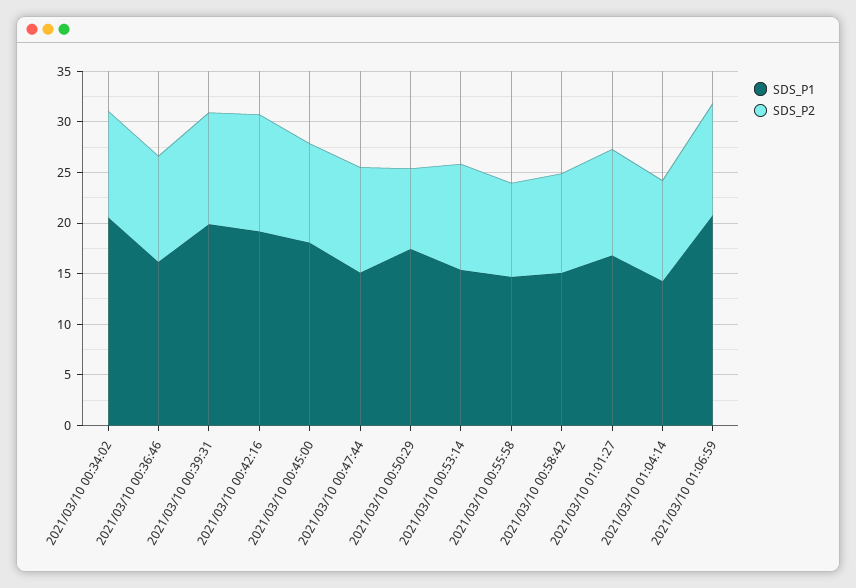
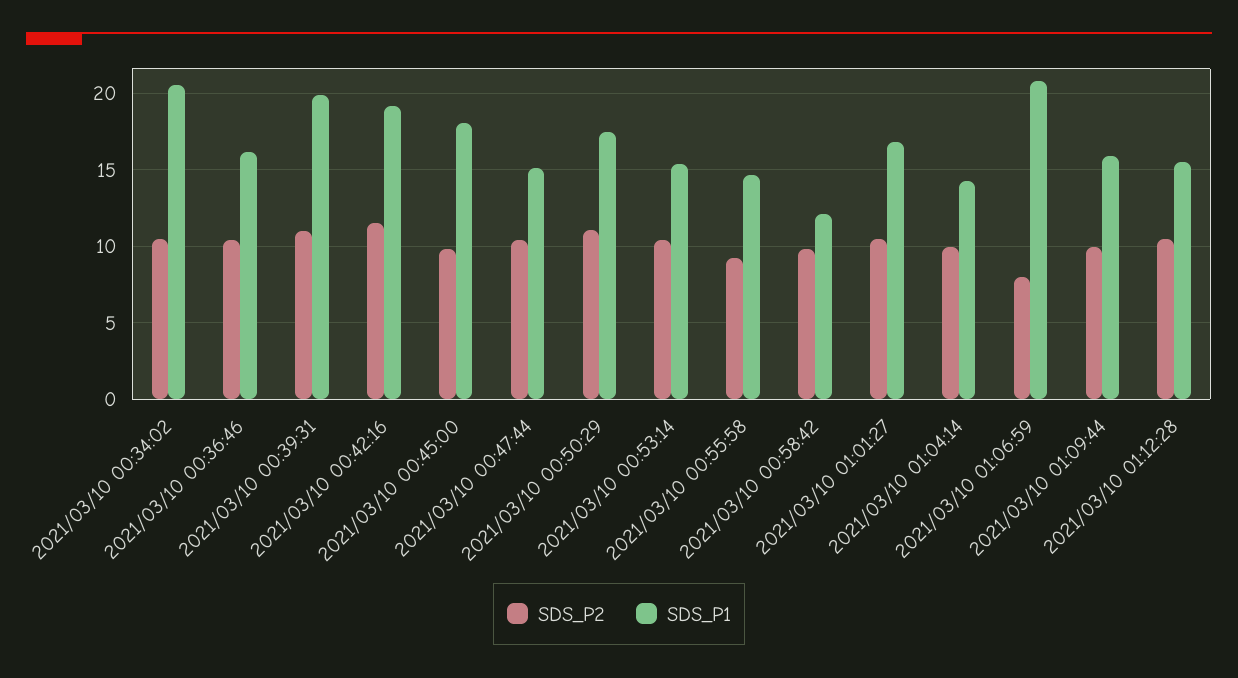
SDS_P2, 2021/03/10 00:50:29: 8 -> 11
SDS_P1, 2021/03/10 00:58:42: 15 -> 12
SDS_P2, 2021/03/10 01:06:59: 11 -> 8
SDS_P2, 2021/03/10 01:09:44: none -> 10
SDS_P1, 2021/03/10 01:09:44: none -> 16
SDS_P2, 2021/03/10 01:12:28: none -> 10.5
SDS_P1, 2021/03/10 01:12:28: none -> 15.5

